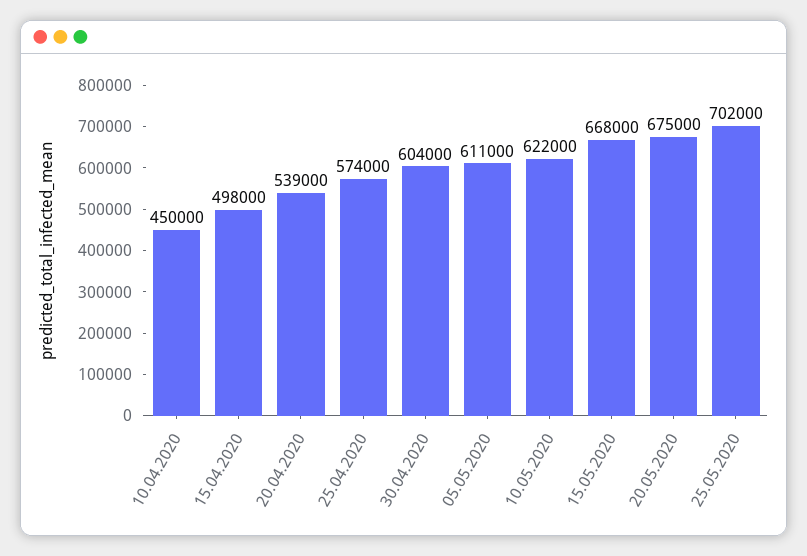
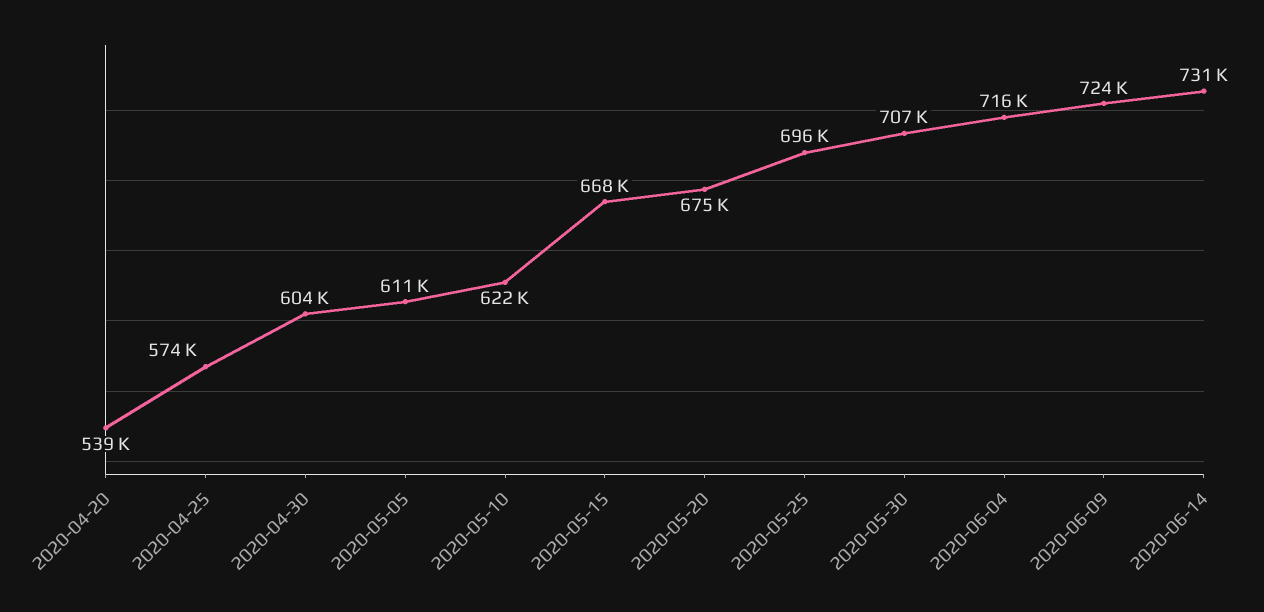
10.04.2020: 450000 -> none
15.04.2020: 498000 -> none
25.05.2020: 702000 -> 696000
2020-05-30: none -> 707000
2020-06-04: none -> 716000
2020-06-09: none -> 724000
2020-06-14: none -> 731000

